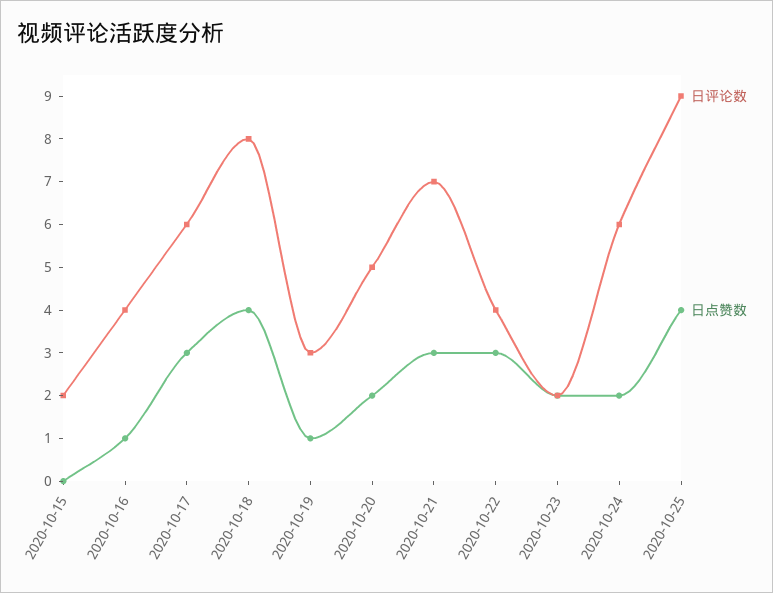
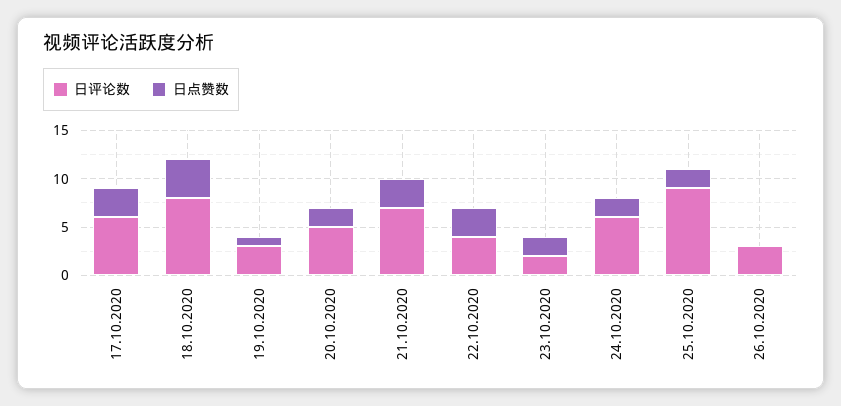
日评论数, 2020-10-15: 2 -> none
日点赞数, 2020-10-15: 0 -> none
日评论数, 2020-10-16: 4 -> none
日点赞数, 2020-10-16: 1 -> none
日点赞数, 2020-10-25: 4 -> 2
日评论数, 26.10.2020: none -> 3
日点赞数, 26.10.2020: none -> 0

